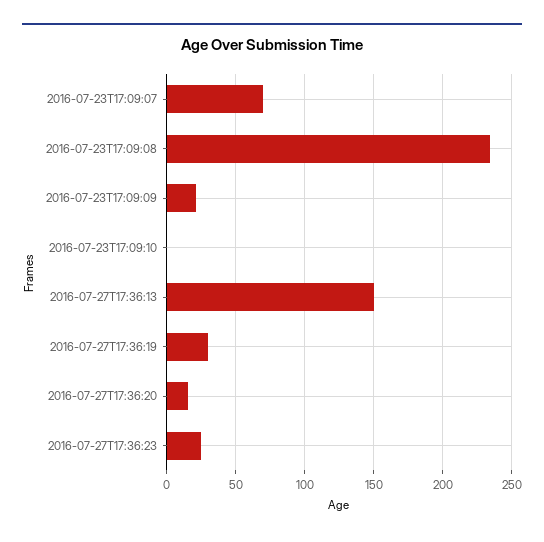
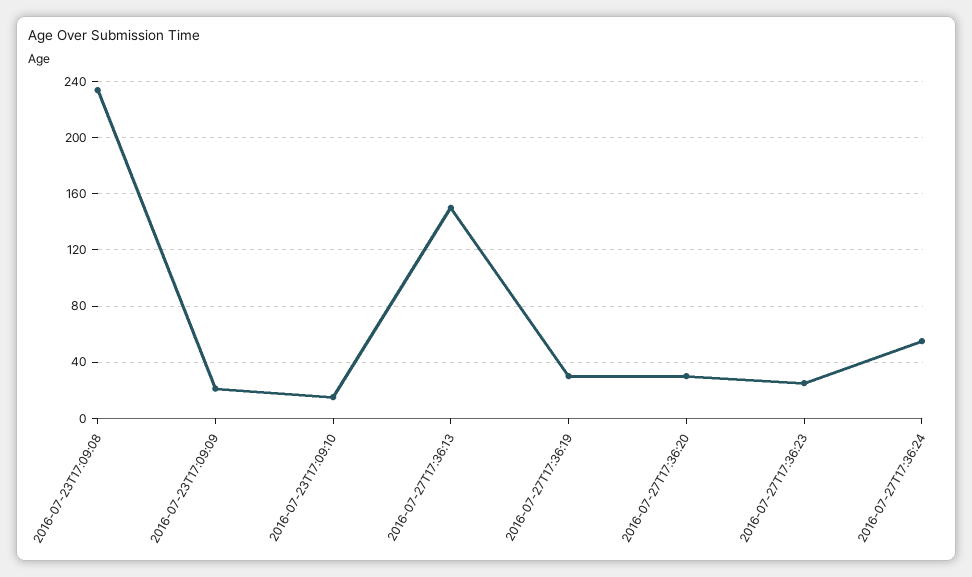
2016-07-23T17:09:07: 70 -> none
2016-07-23T17:09:10: 0 -> 15
2016-07-27T17:36:20: 15 -> 30
2016-07-27T17:36:24: none -> 55

